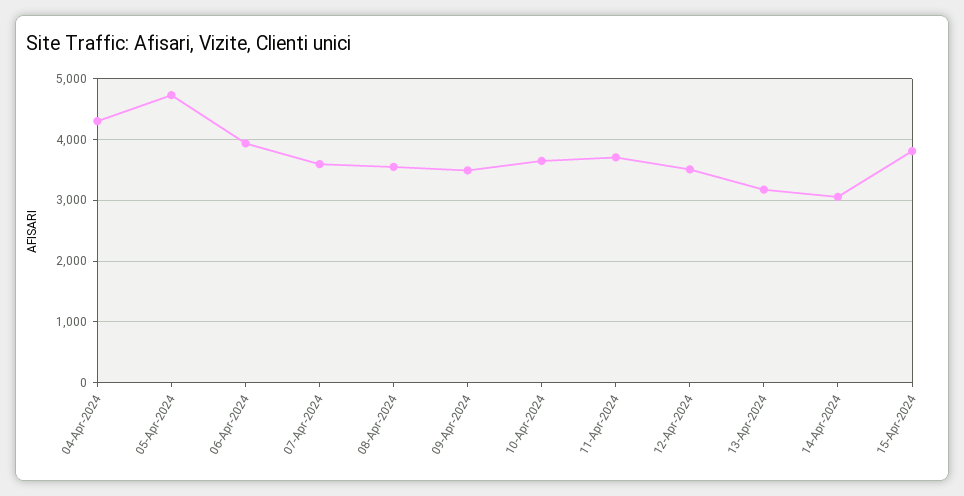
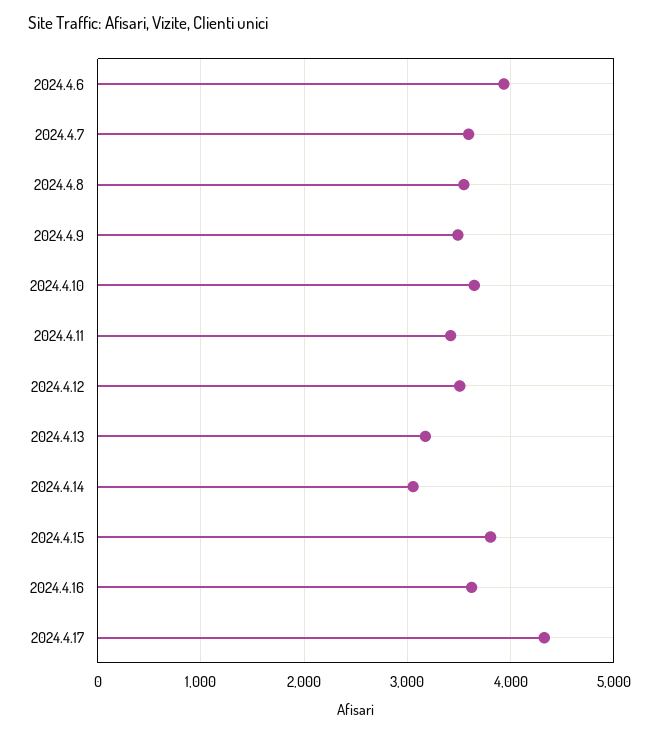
04-Apr-2024: 4300 -> none
05-Apr-2024: 4700 -> none
11-Apr-2024: 3700 -> 3400
2024.4.16: none -> 3600
2024.4.17: none -> 4300

